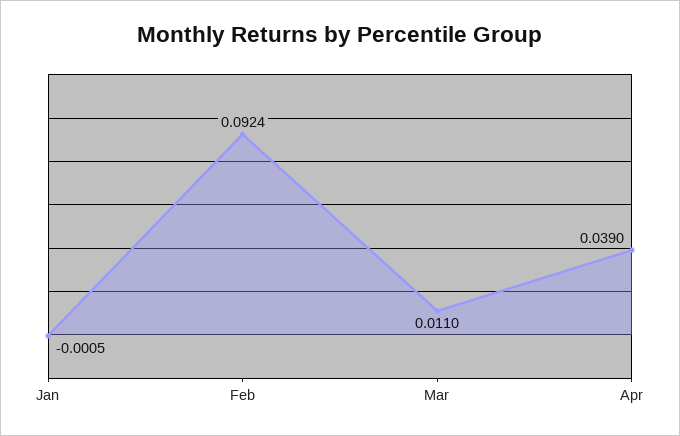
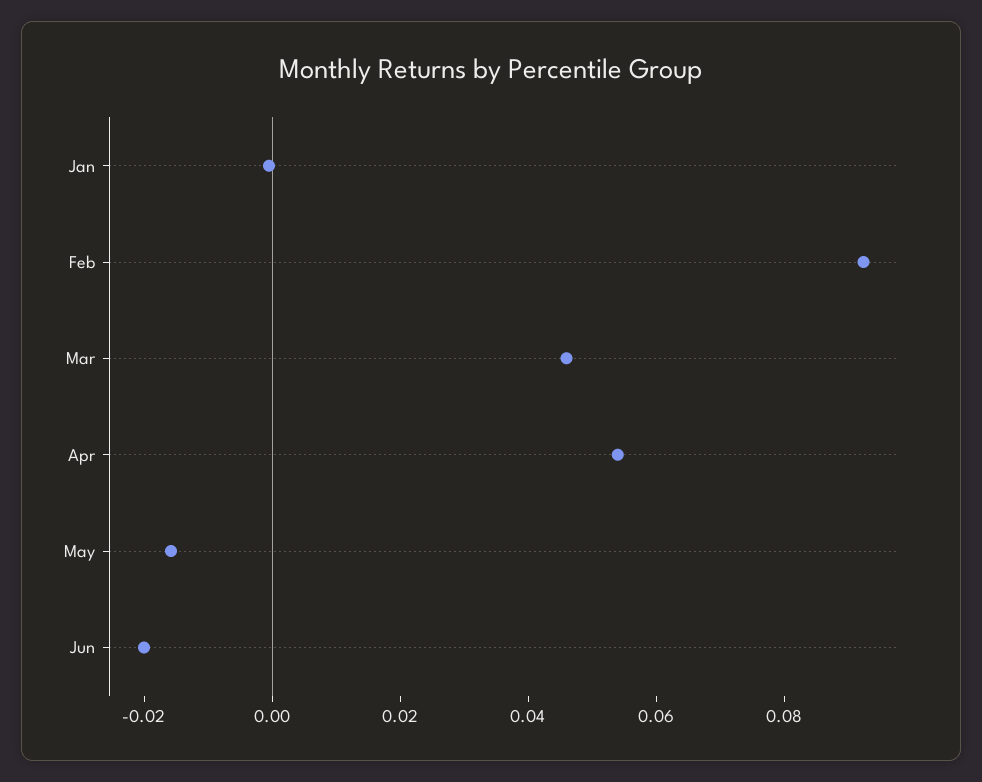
Mar: 0.011 -> 0.045
Apr: 0.039 -> 0.055
May: none -> -0.015
Jun: none -> -0.02

